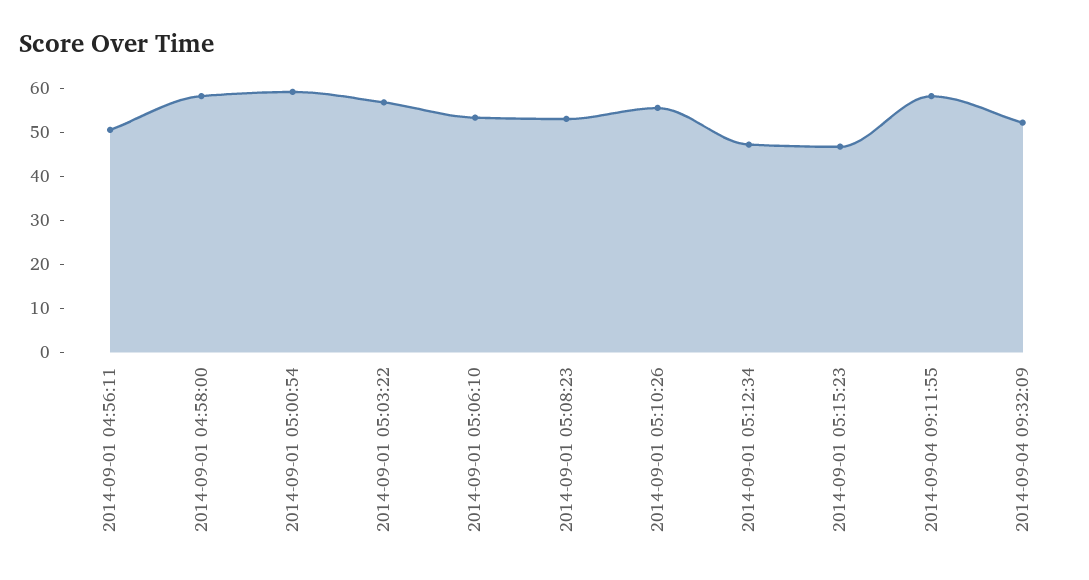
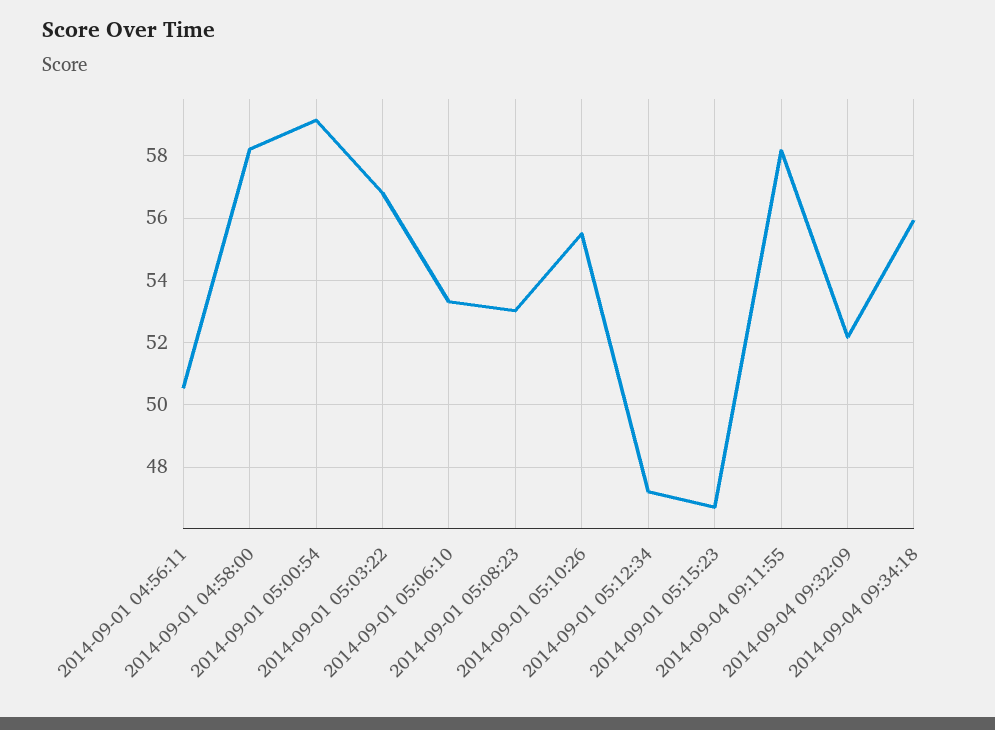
2014-09-04 09:34:18: none -> 56

